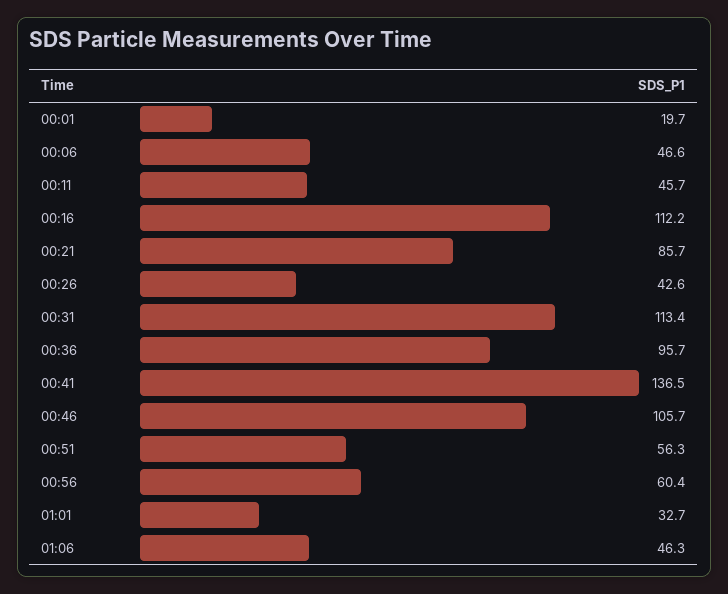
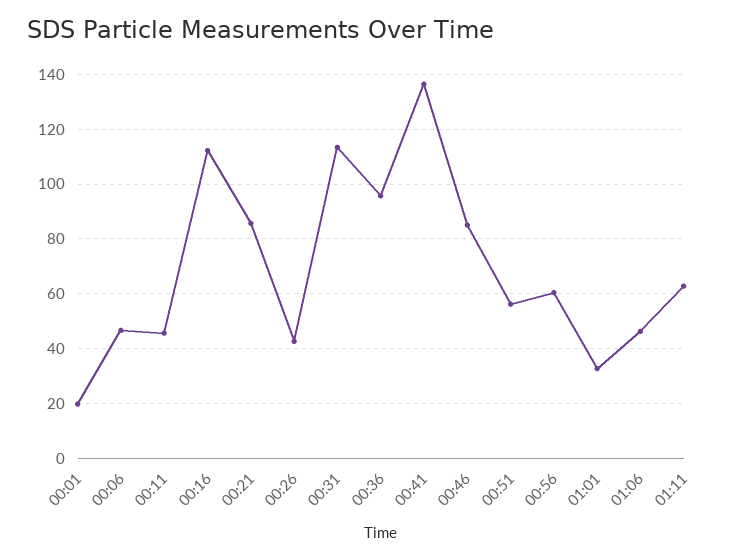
00:46: 105.7 -> 85
01:11: none -> 62.5

